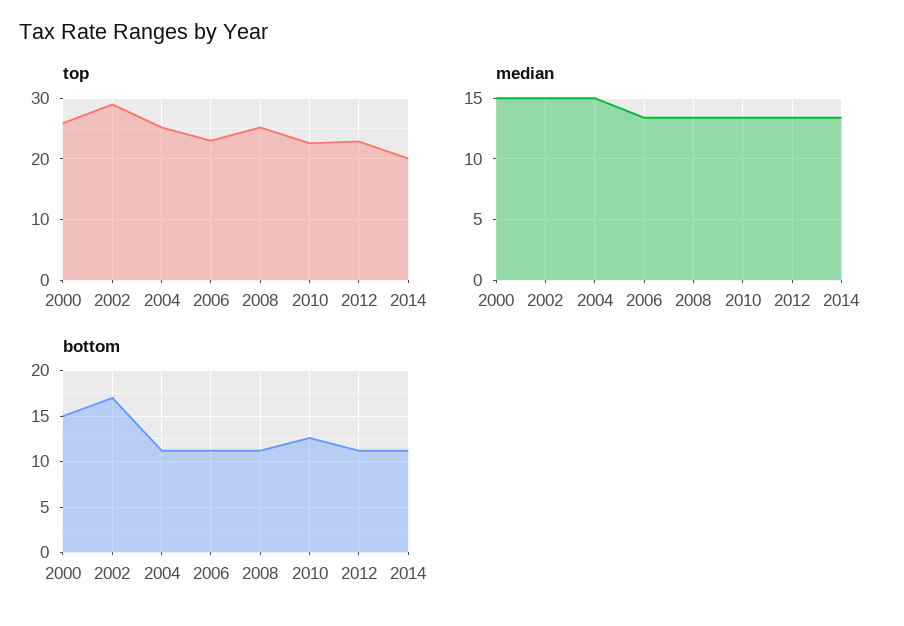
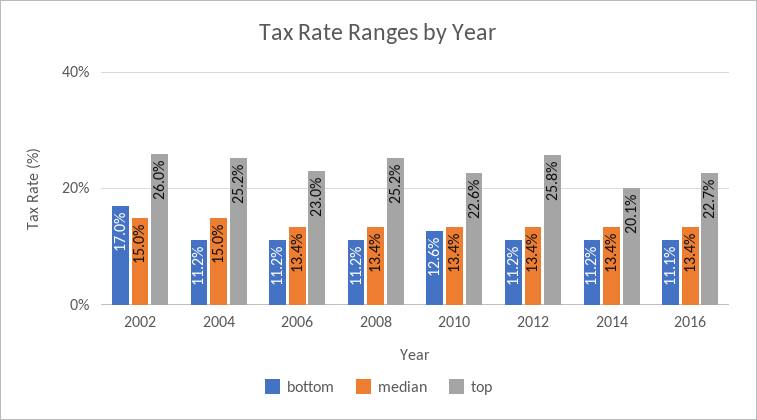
top, 2000: 26 -> none
top, 2002: 29 -> 26
top, 2012: 23 -> 25.8
median, 2000: 15 -> none
bottom, 2000: 15 -> none
bottom, 2016: none -> 11.1
median, 2016: none -> 13.4
top, 2016: none -> 22.7

